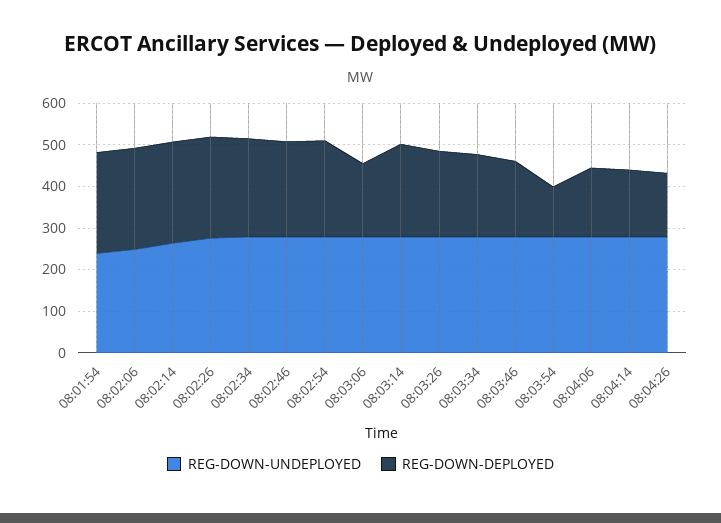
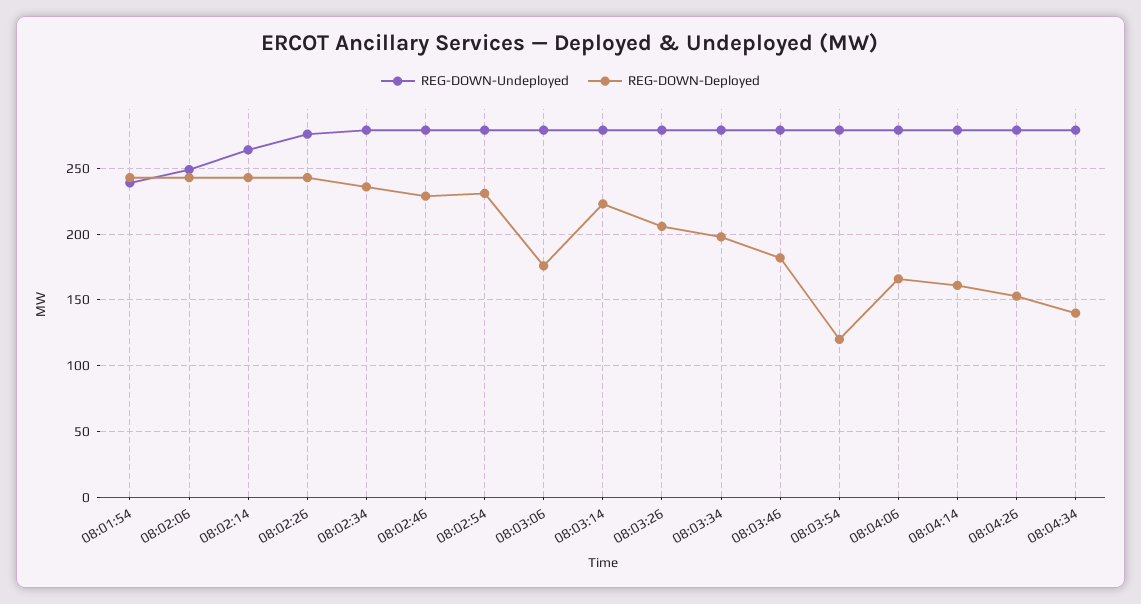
REG-DOWN-UNDEPLOYED, 08:04:34: none -> 280
REG-DOWN-DEPLOYED, 08:04:34: none -> 140

